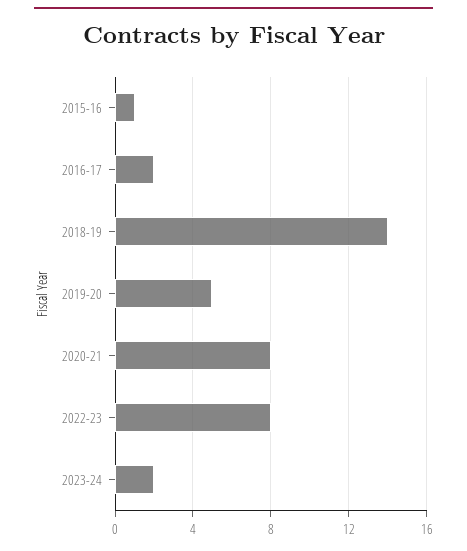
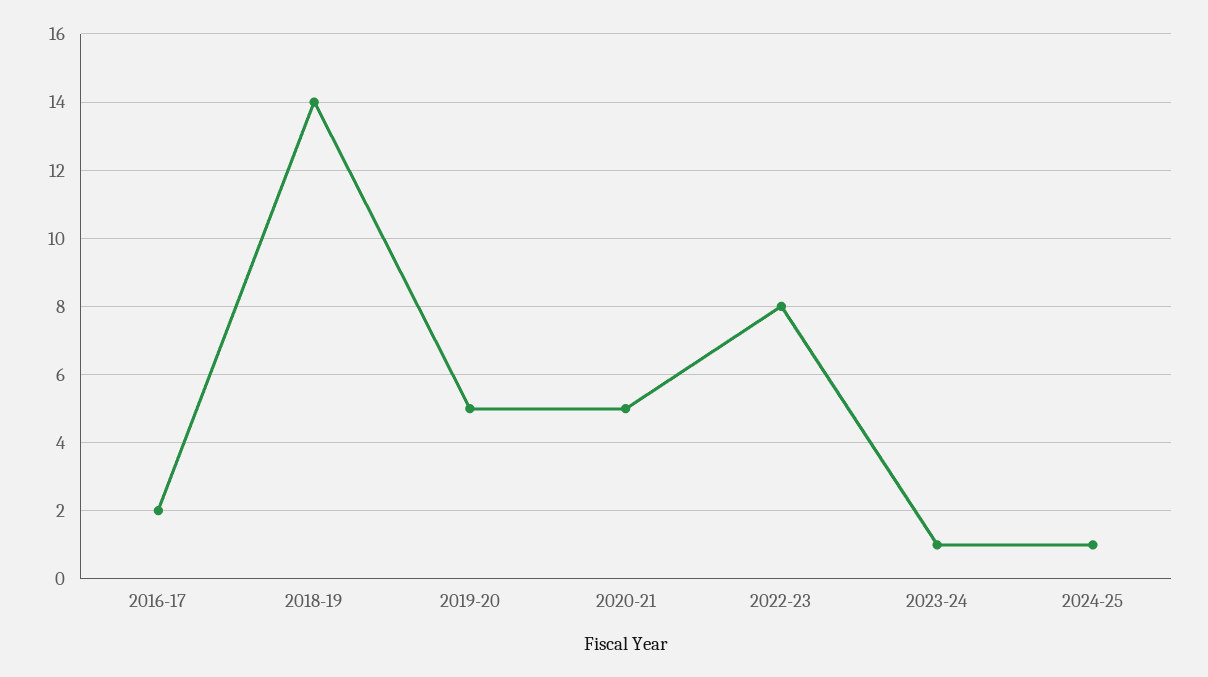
2015-16: 1 -> none
2020-21: 8 -> 5
2023-24: 2 -> 1
2024-25: none -> 1

